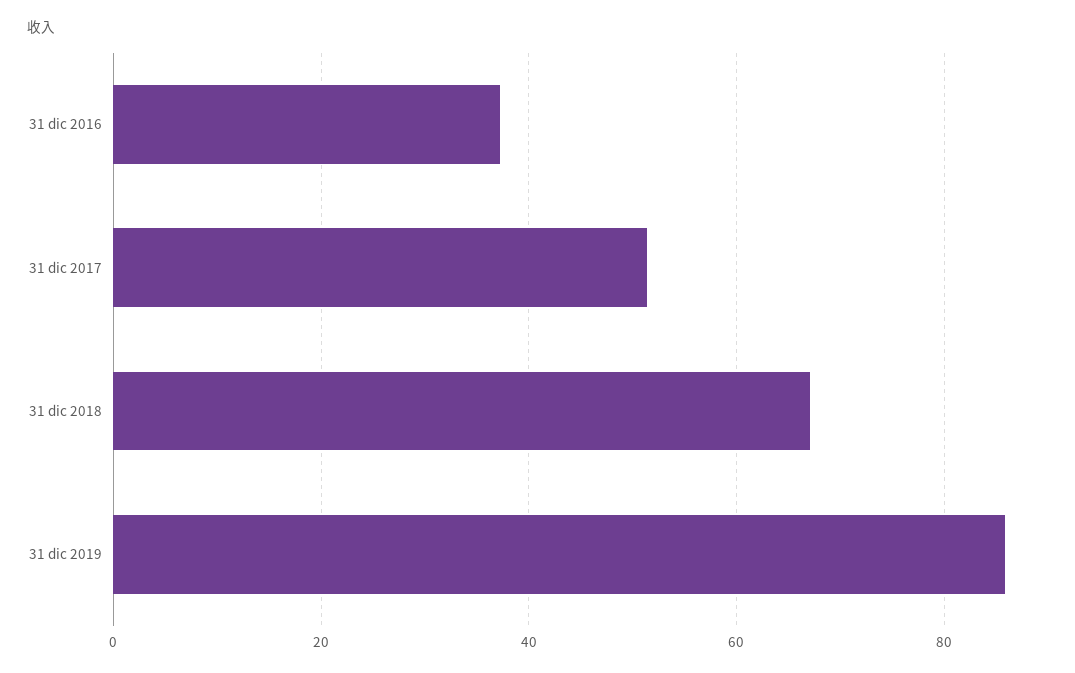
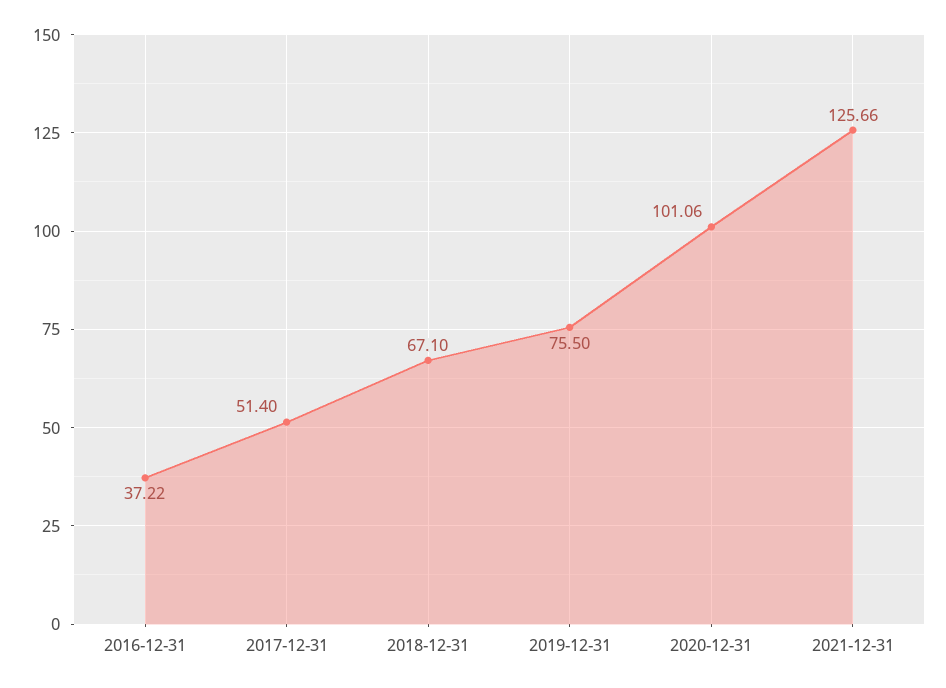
31 dic 2019: 86 -> 75.5
2020-12-31: none -> 101.06
2021-12-31: none -> 125.66

